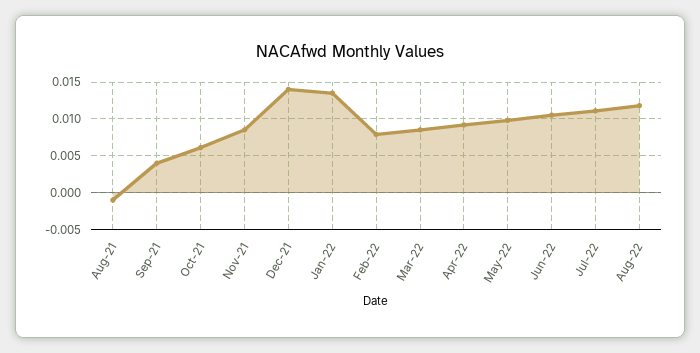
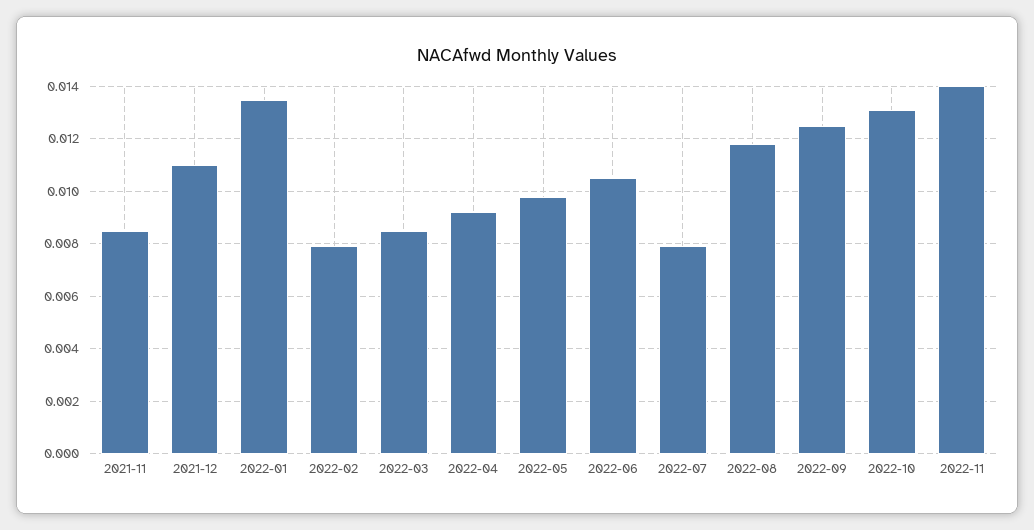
Aug-21: -0.001 -> none
Sep-21: 0.004 -> none
Oct-21: 0.006 -> none
Dec-21: 0.014 -> 0.011
Jul-22: 0.011 -> 0.008
2022-09: none -> 0.0125
2022-10: none -> 0.013
2022-11: none -> 0.014

